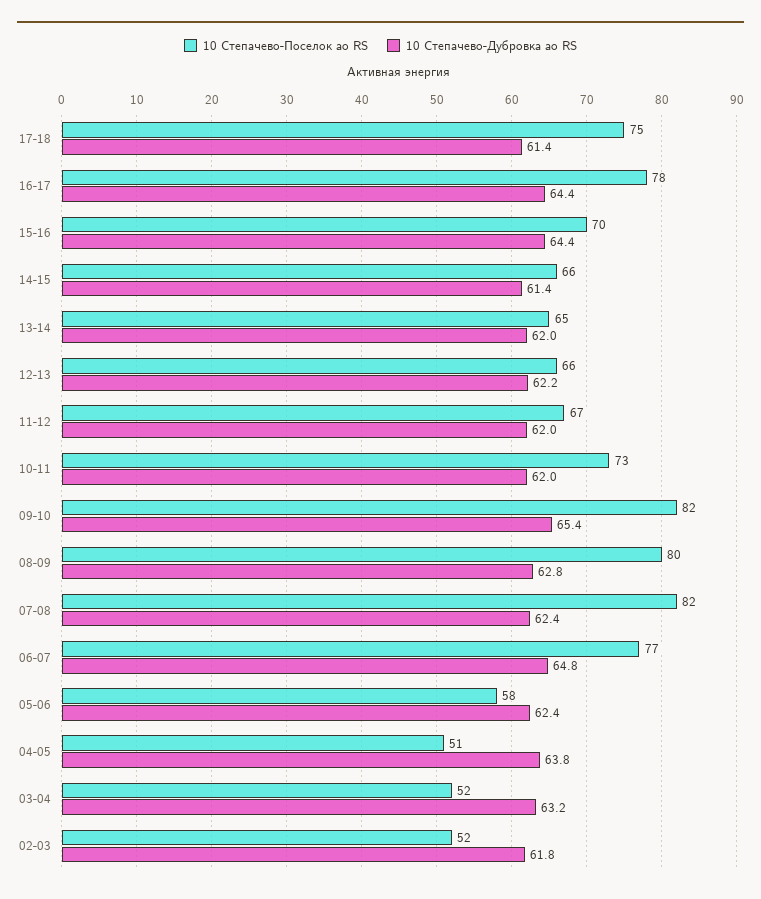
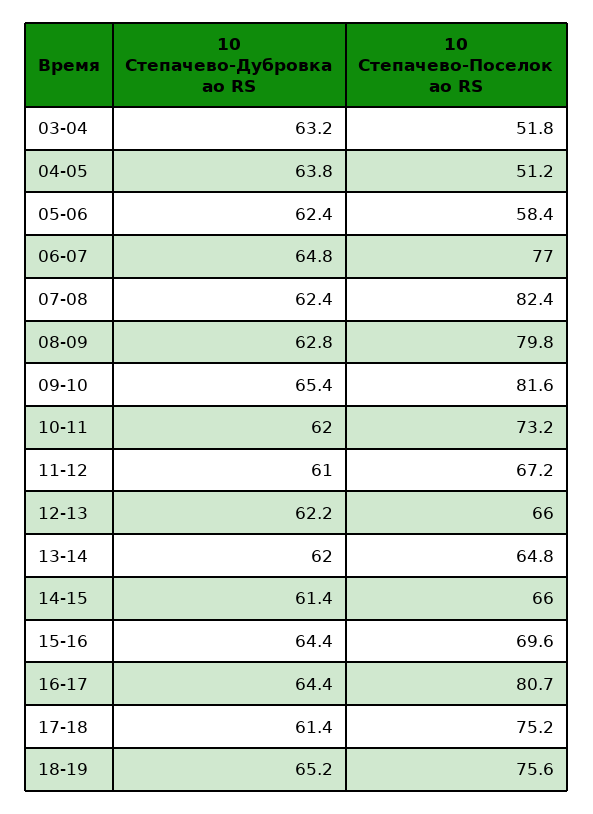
10 Степачево-Поселок ао RS, 16-17: 78 -> 80.7
10 Степачево-Дубровка ао RS, 11-12: 62 -> 61
10 Степачево-Поселок ао RS, 02-03: 52 -> none
10 Степачево-Дубровка ао RS, 02-03: 61.8 -> none
10 Степачево-Дубровка ао RS, 18-19: none -> 65.2
10 Степачево-Поселок ао RS, 18-19: none -> 75.6

